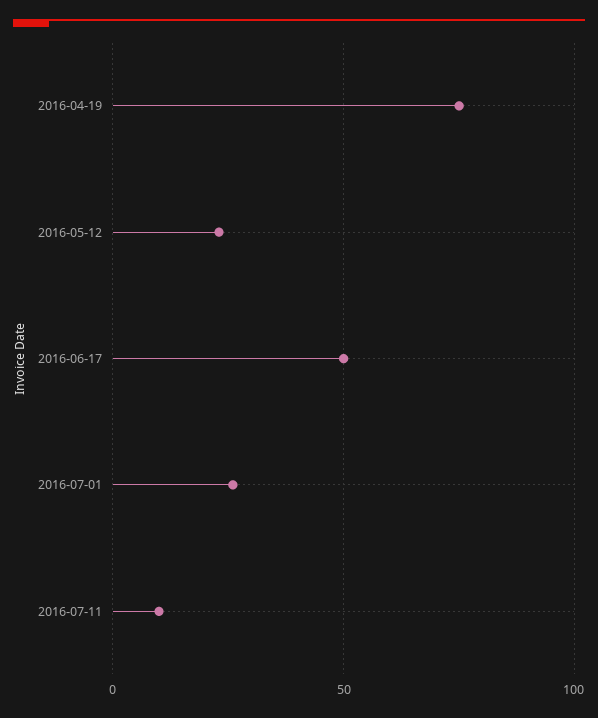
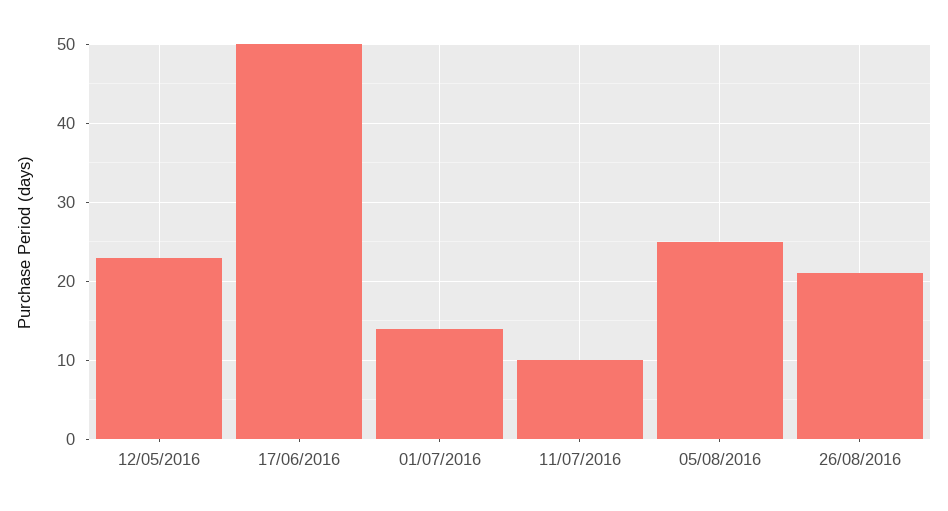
2016-04-19: 75 -> none
2016-07-01: 25 -> 14
05/08/2016: none -> 25
26/08/2016: none -> 21

